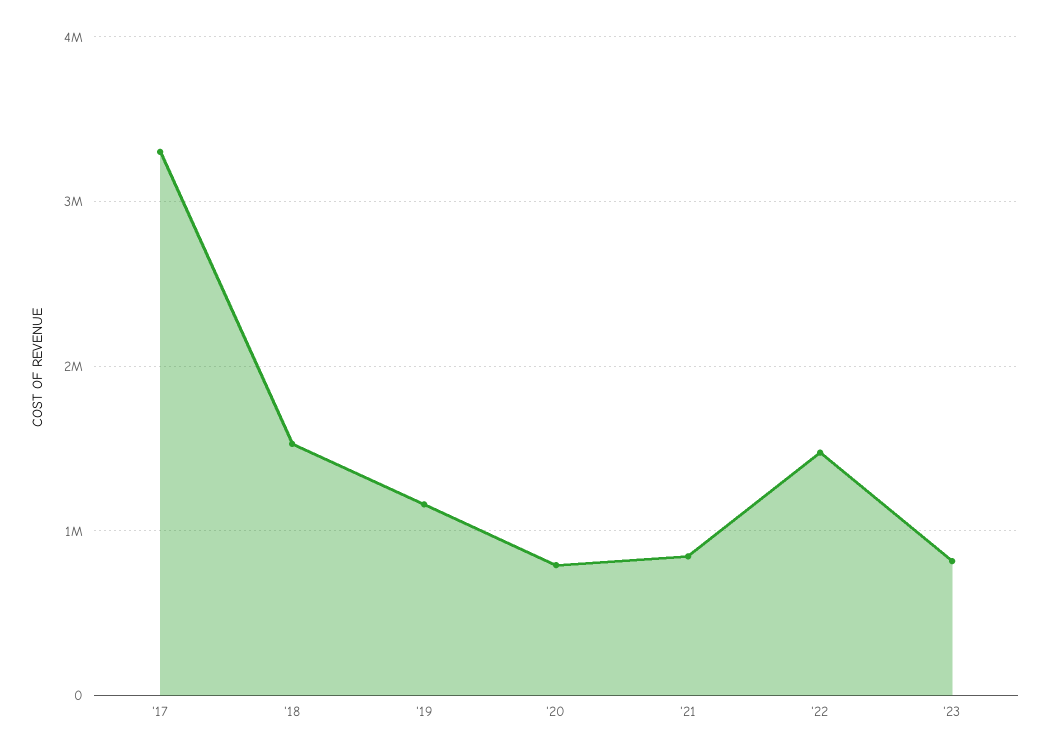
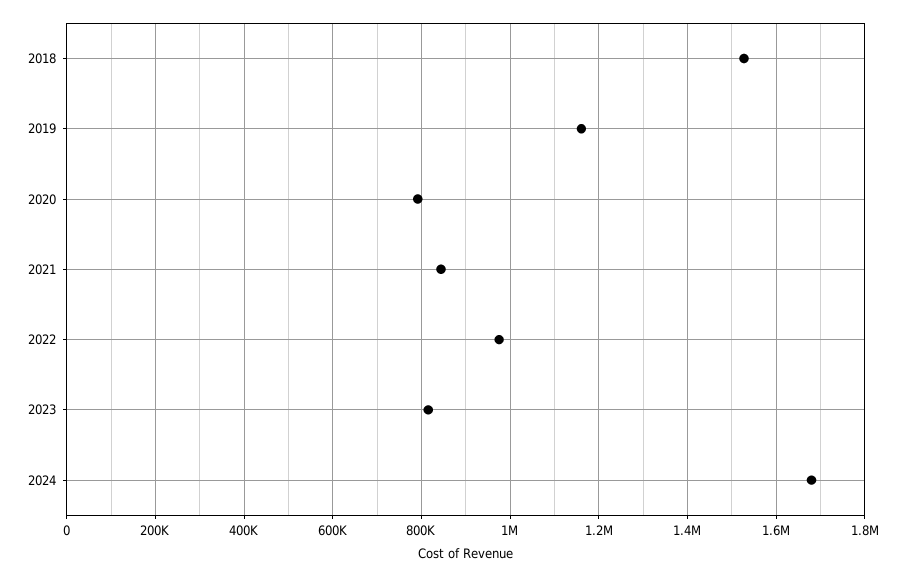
'17: 3300000 -> none
'22: 1500000 -> 980000
2024: none -> 1680000

